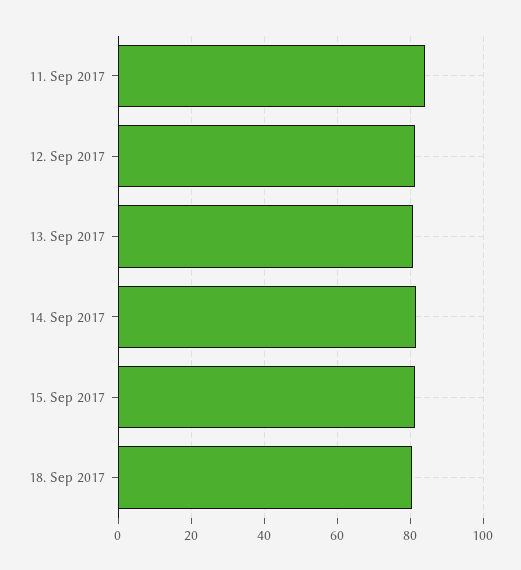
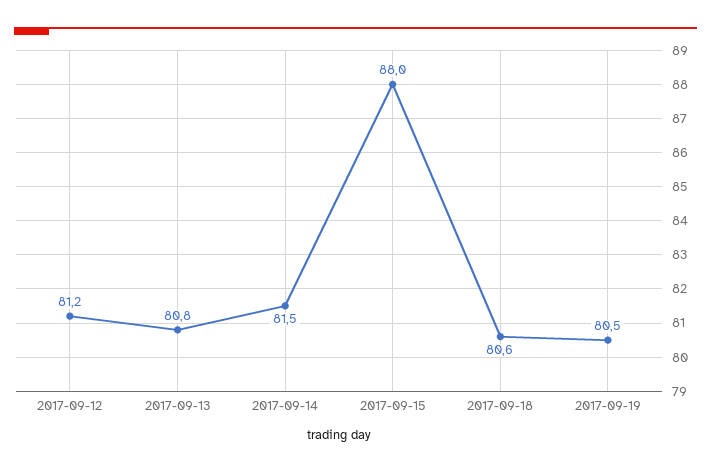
11. Sep 2017: 84 -> none
15. Sep 2017: 82 -> 88
2017-09-19: none -> 80.5

